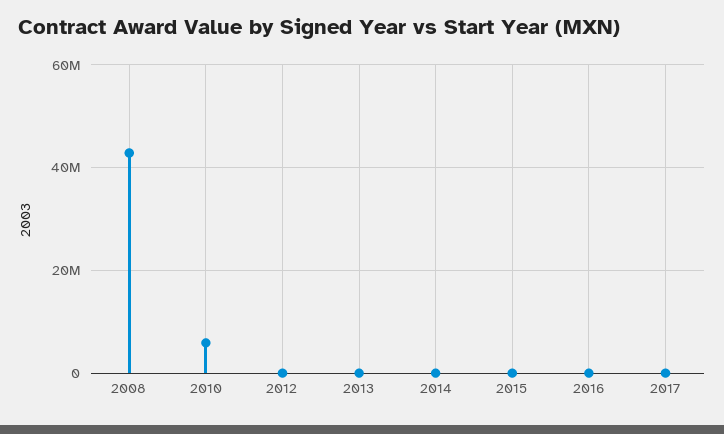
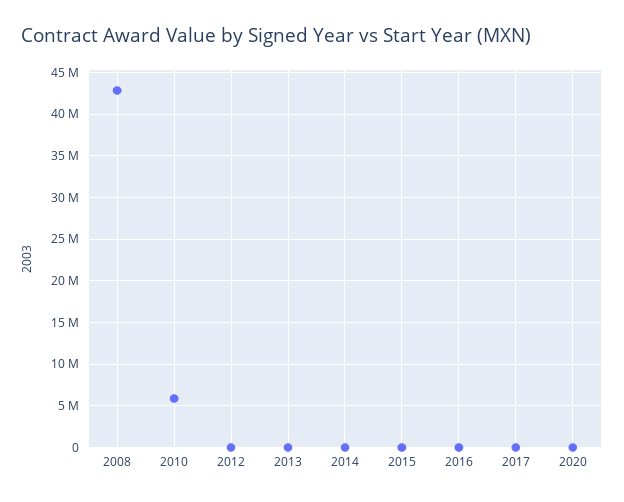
2020: none -> 0

